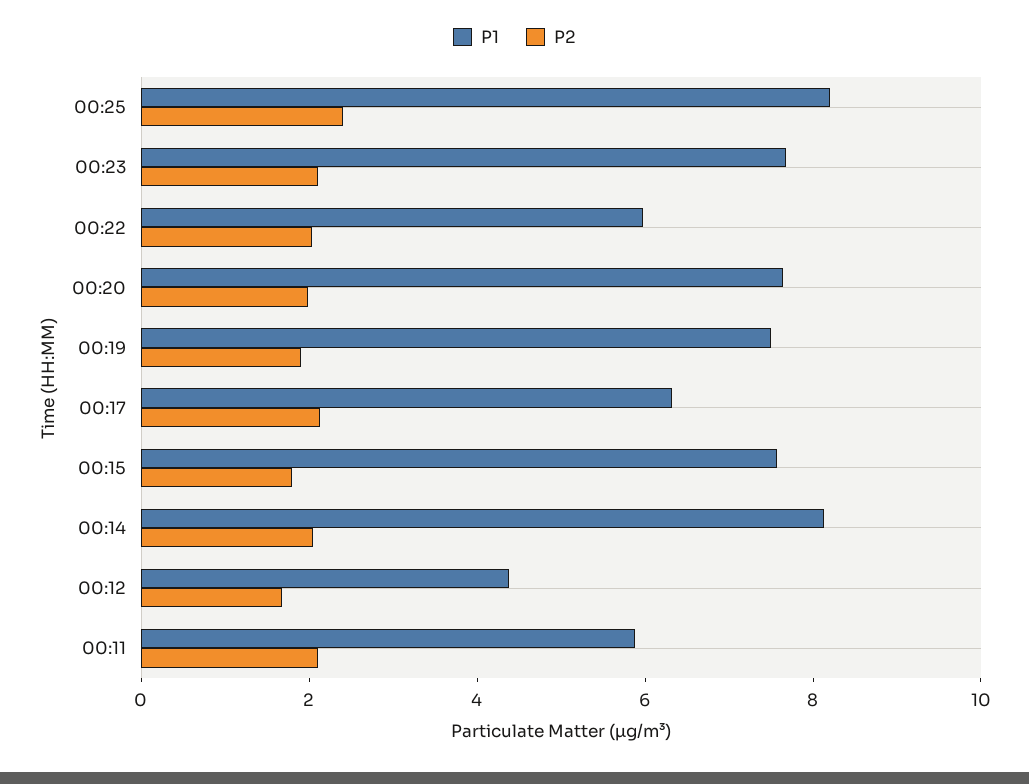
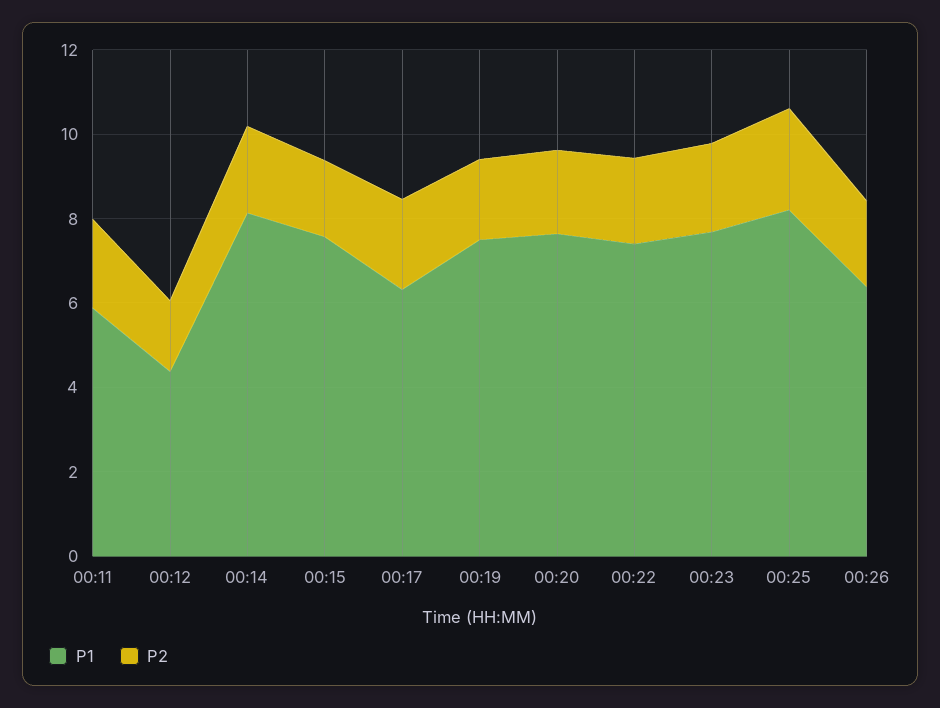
P1, 00:22: 6 -> 7.5
P1, 00:26: none -> 6.5
P2, 00:26: none -> 2

